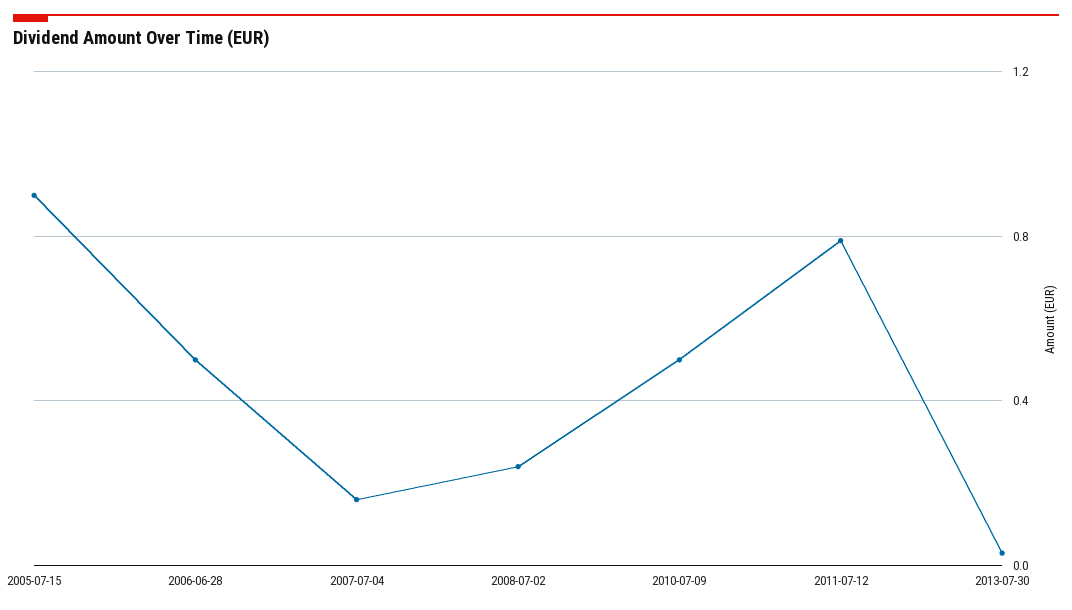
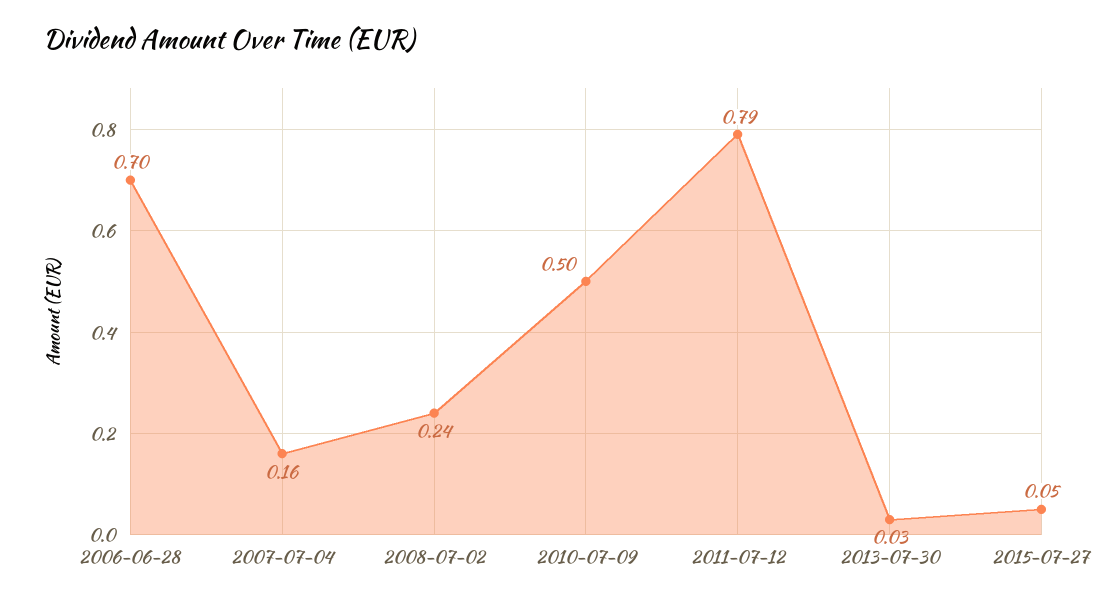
2005-07-15: 0.9 -> none
2006-06-28: 0.5 -> 0.7
2015-07-27: none -> 0.05

